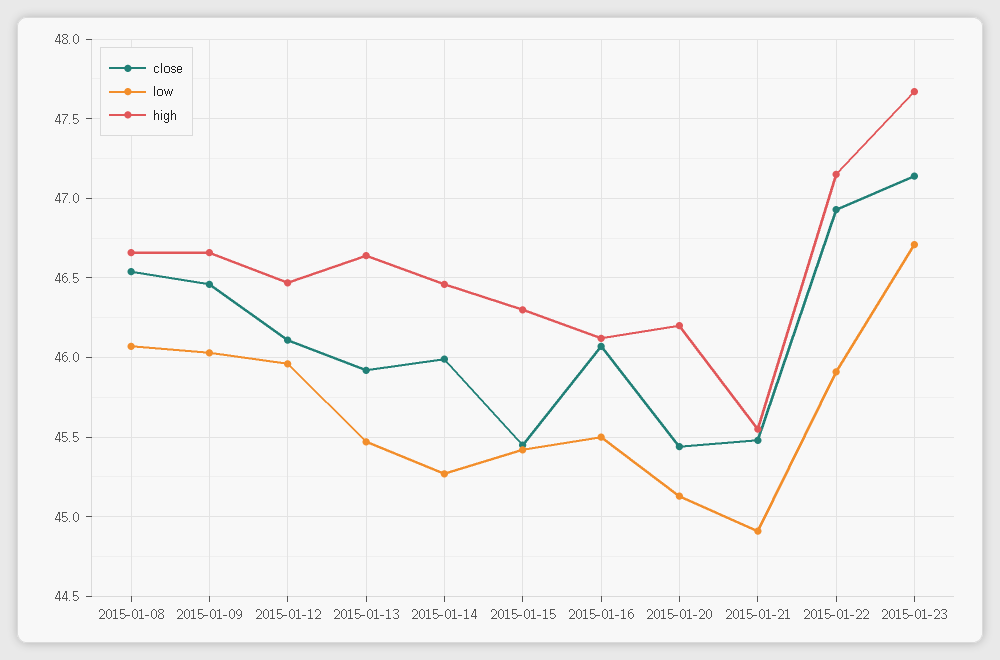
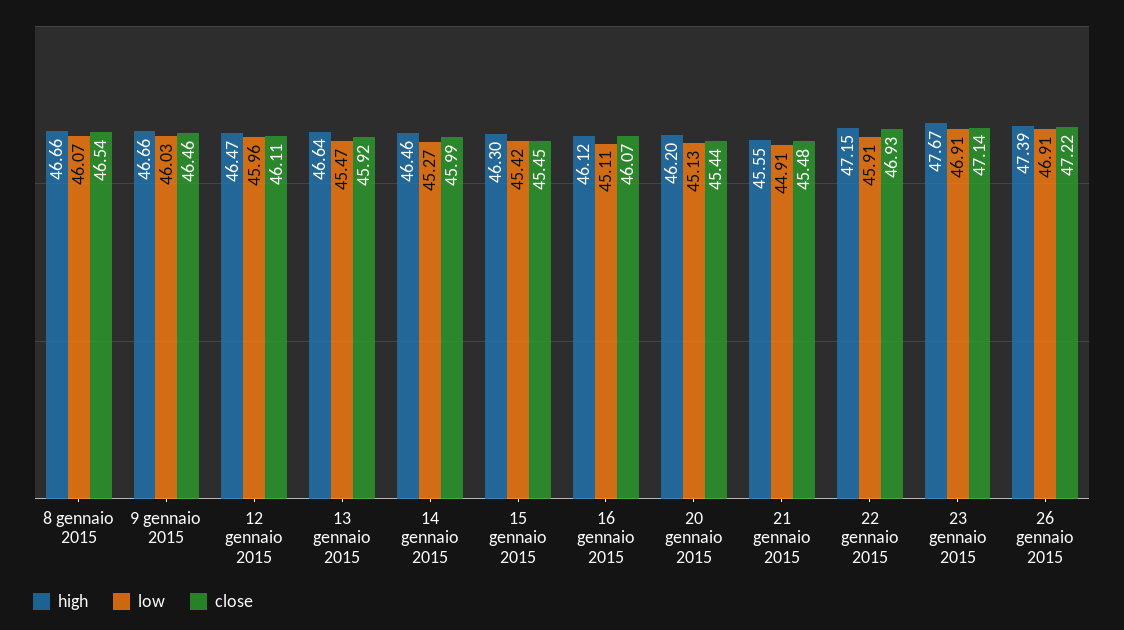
low, 2015-01-16: 45.5 -> 45.11
low, 2015-01-23: 46.7 -> 46.91
high, 26 gennaio 2015: none -> 47.39
low, 26 gennaio 2015: none -> 46.91
close, 26 gennaio 2015: none -> 47.22

